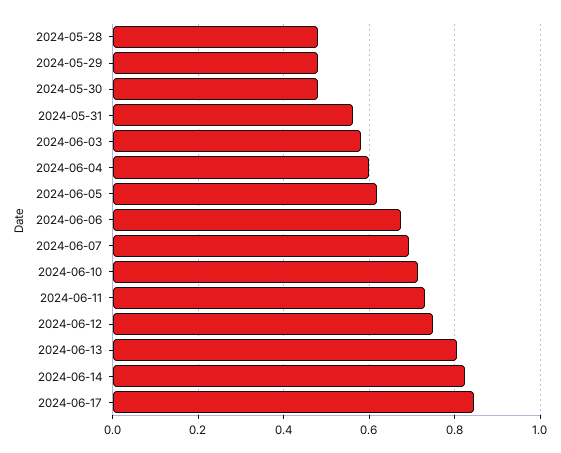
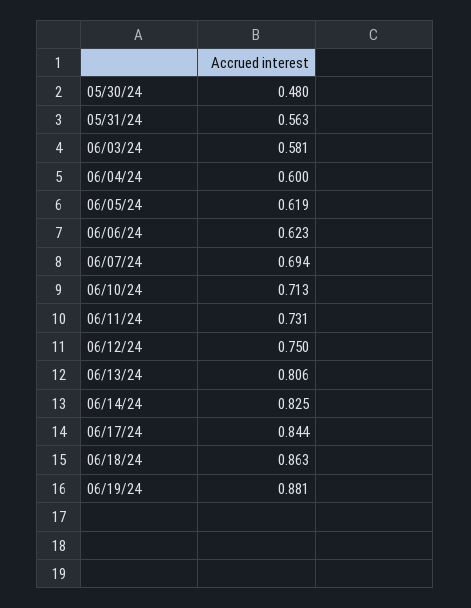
2024-05-28: 0.48 -> none
2024-05-29: 0.48 -> none
2024-06-06: 0.68 -> 0.623
06/18/24: none -> 0.863
06/19/24: none -> 0.881

